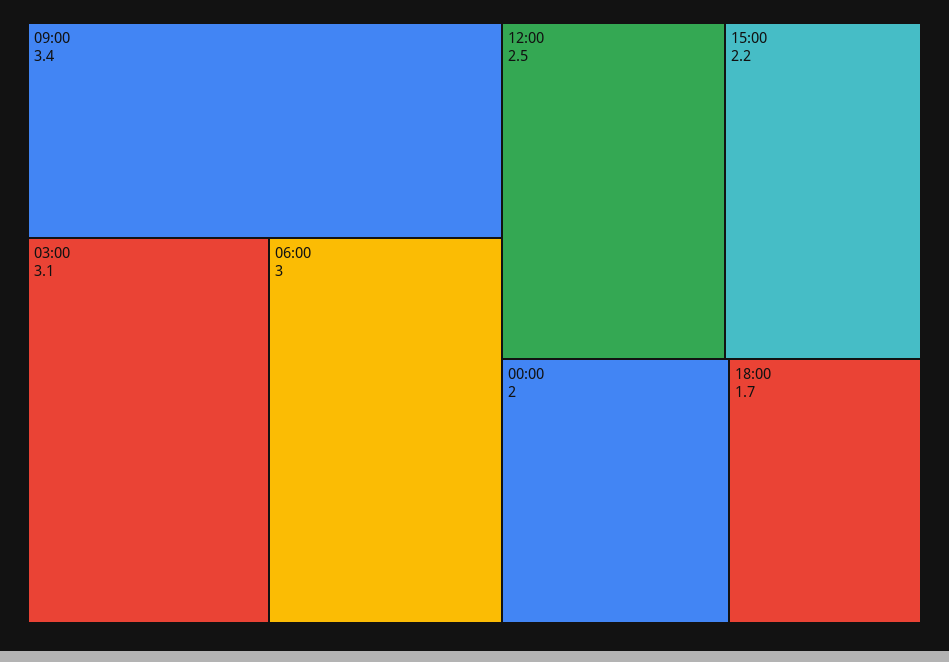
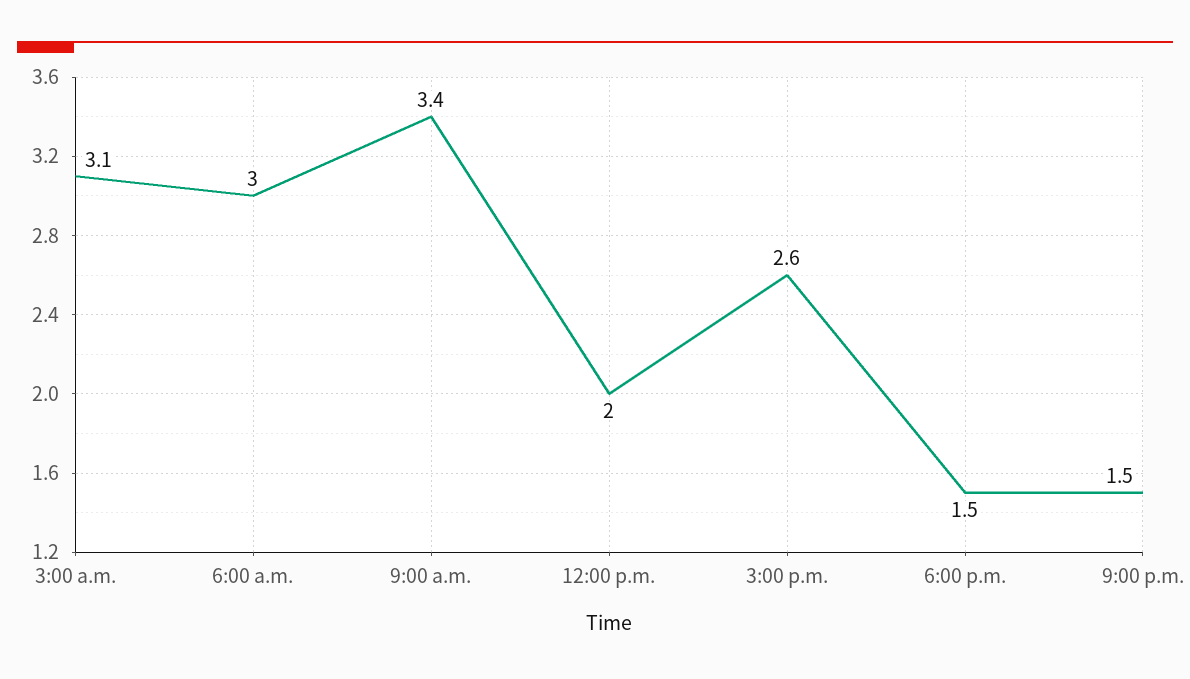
12:00: 2.5 -> 2
15:00: 2.2 -> 2.6
00:00: 2 -> none
18:00: 1.7 -> 1.5
9:00 p.m.: none -> 1.5

